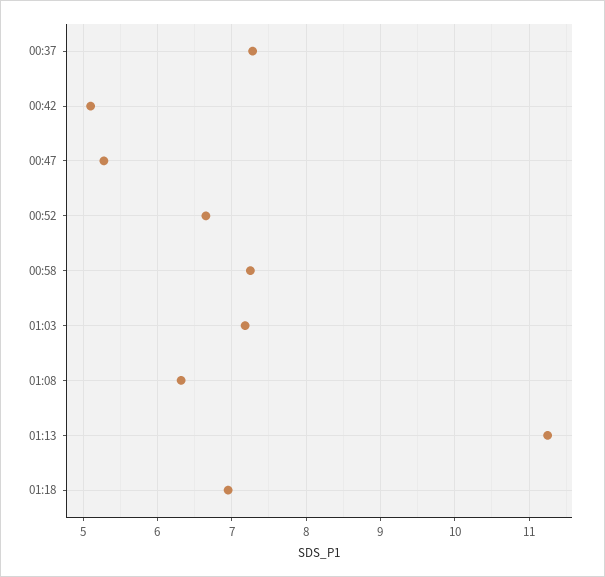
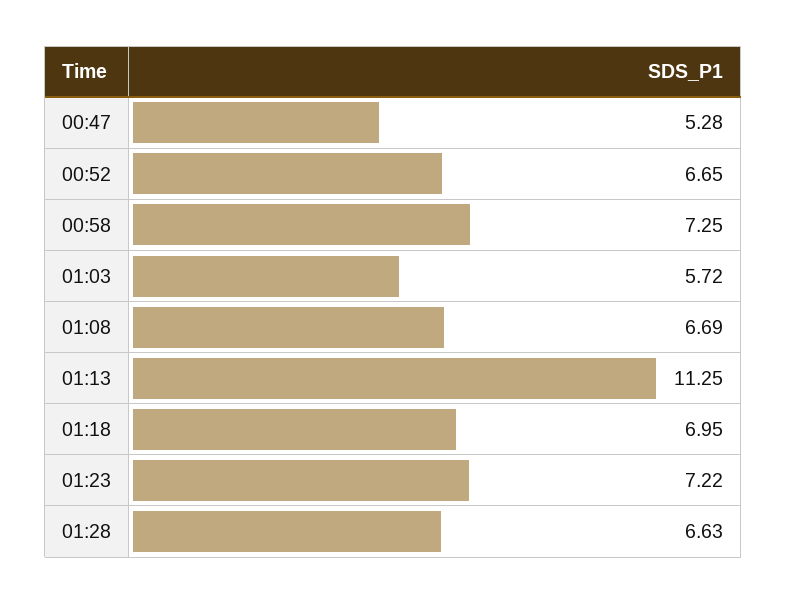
00:37: 7.3 -> none
00:42: 5.1 -> none
01:03: 7.2 -> 5.72
01:08: 6.3 -> 6.69
01:23: none -> 7.22
01:28: none -> 6.63

